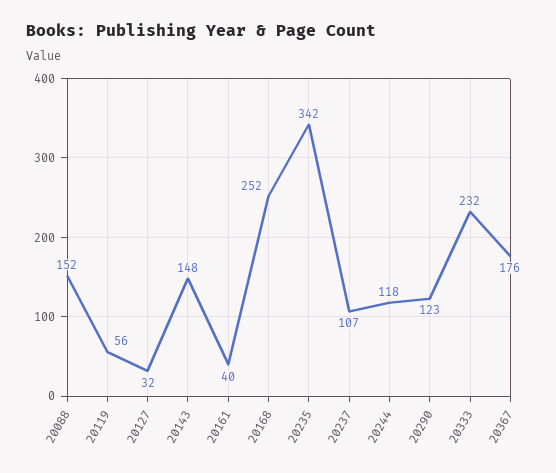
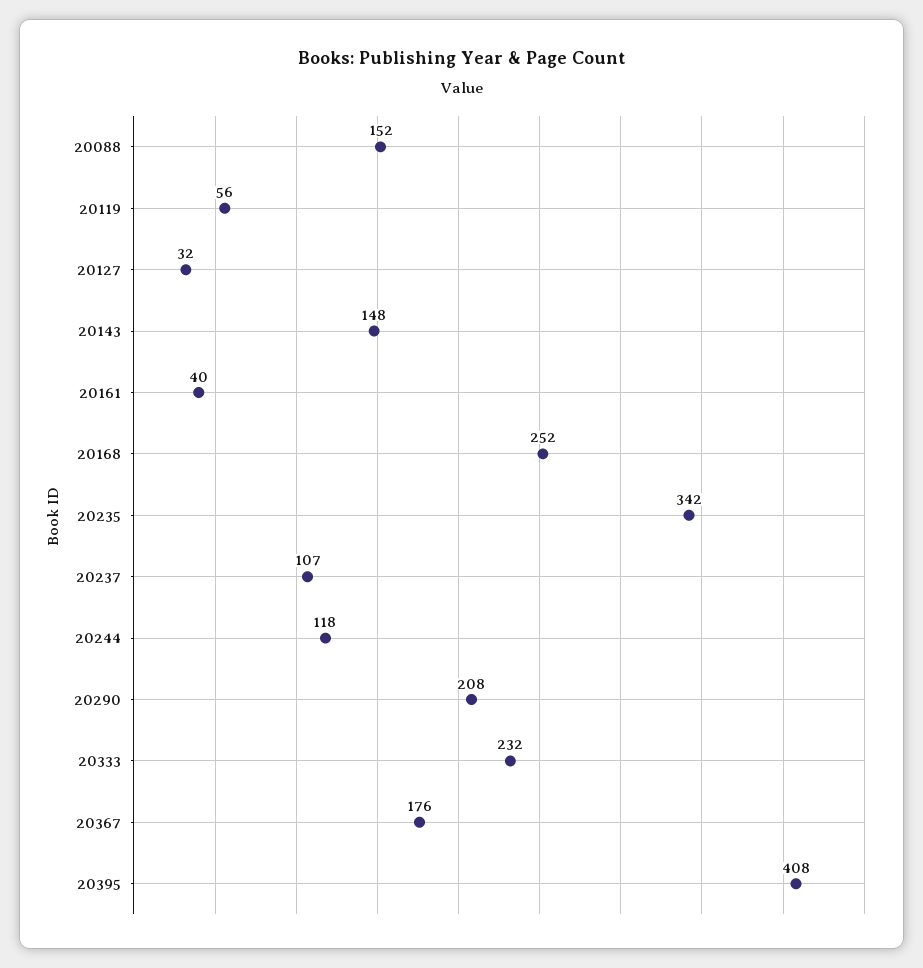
20290: 123 -> 208
20395: none -> 408

